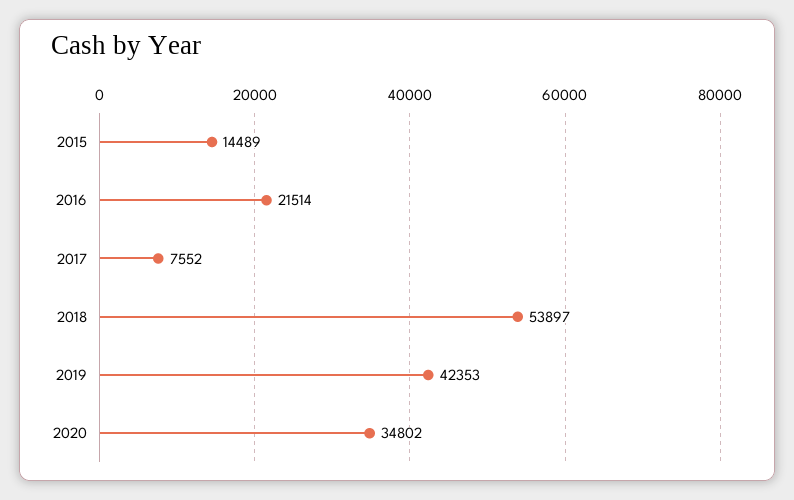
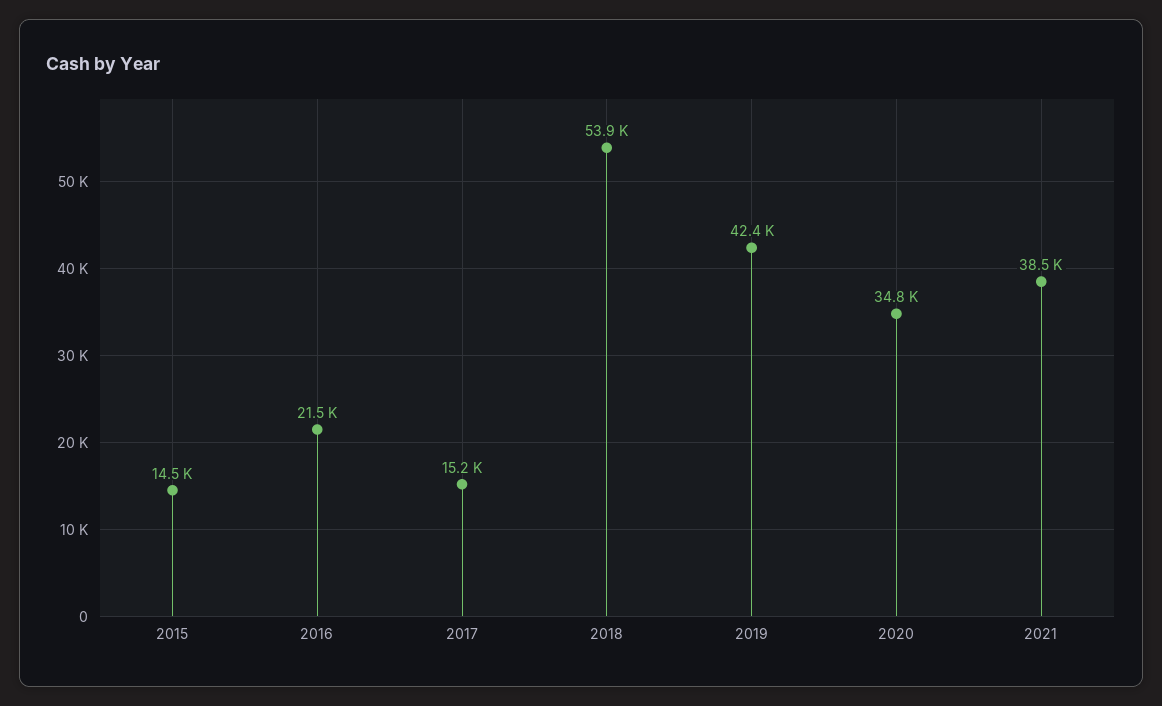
2017: 7552 -> 15200
2021: none -> 38500

